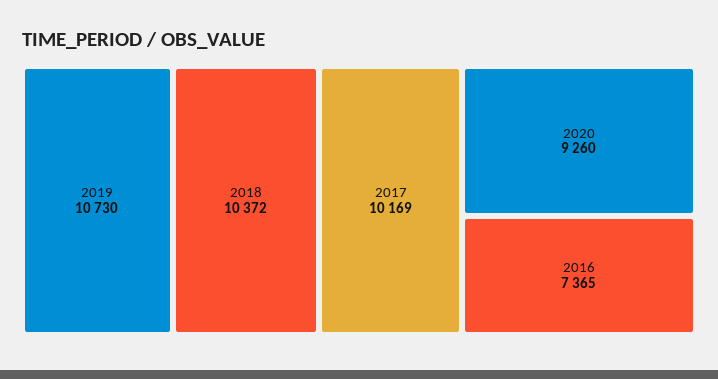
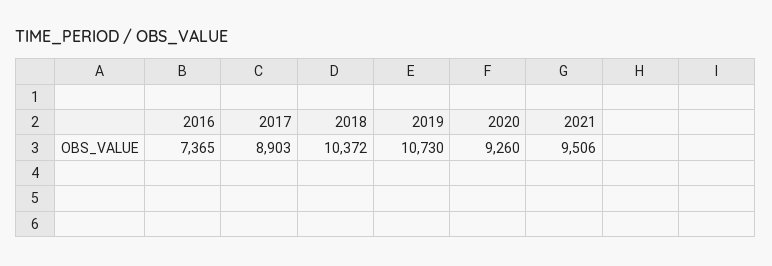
2017: 10169 -> 8903
2021: none -> 9506

